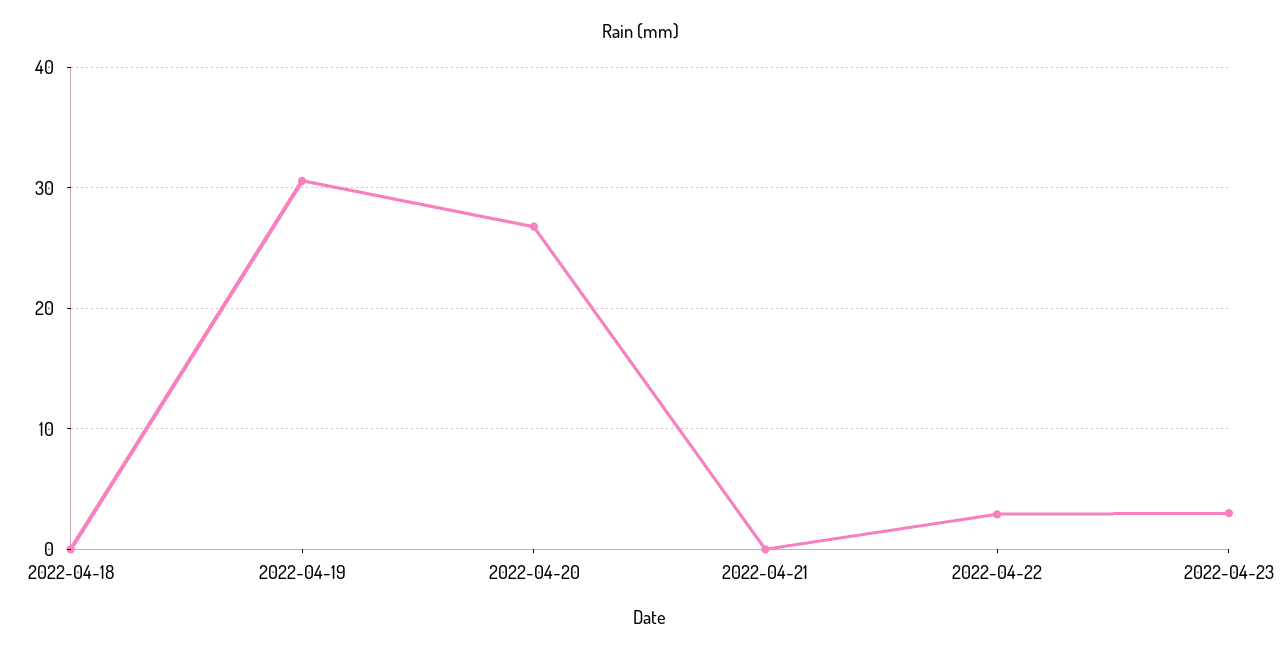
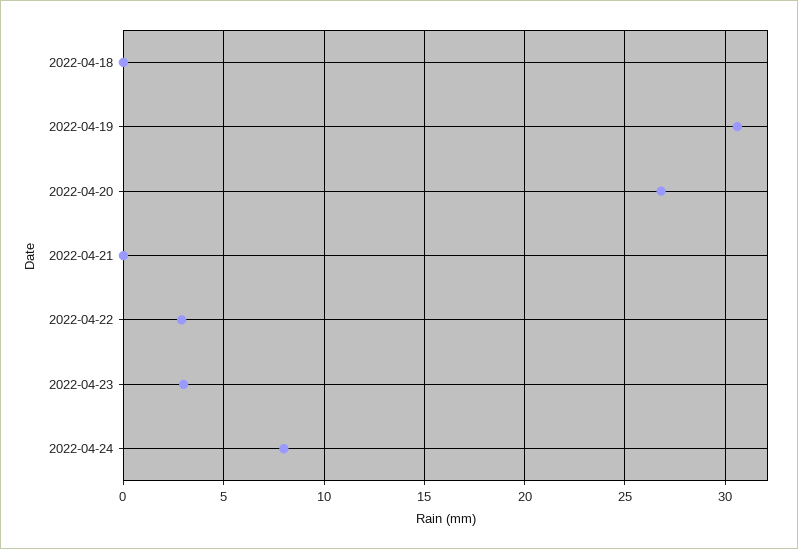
2022-04-24: none -> 8

